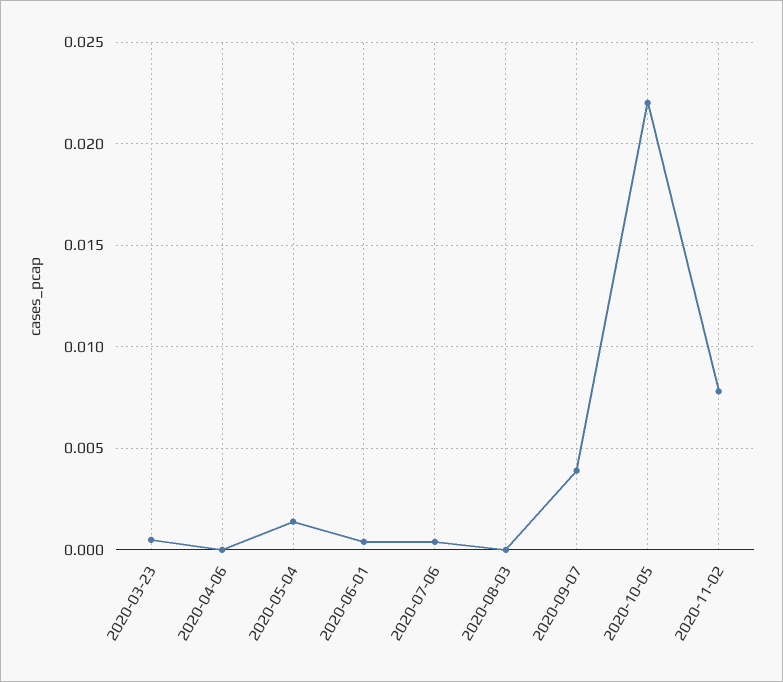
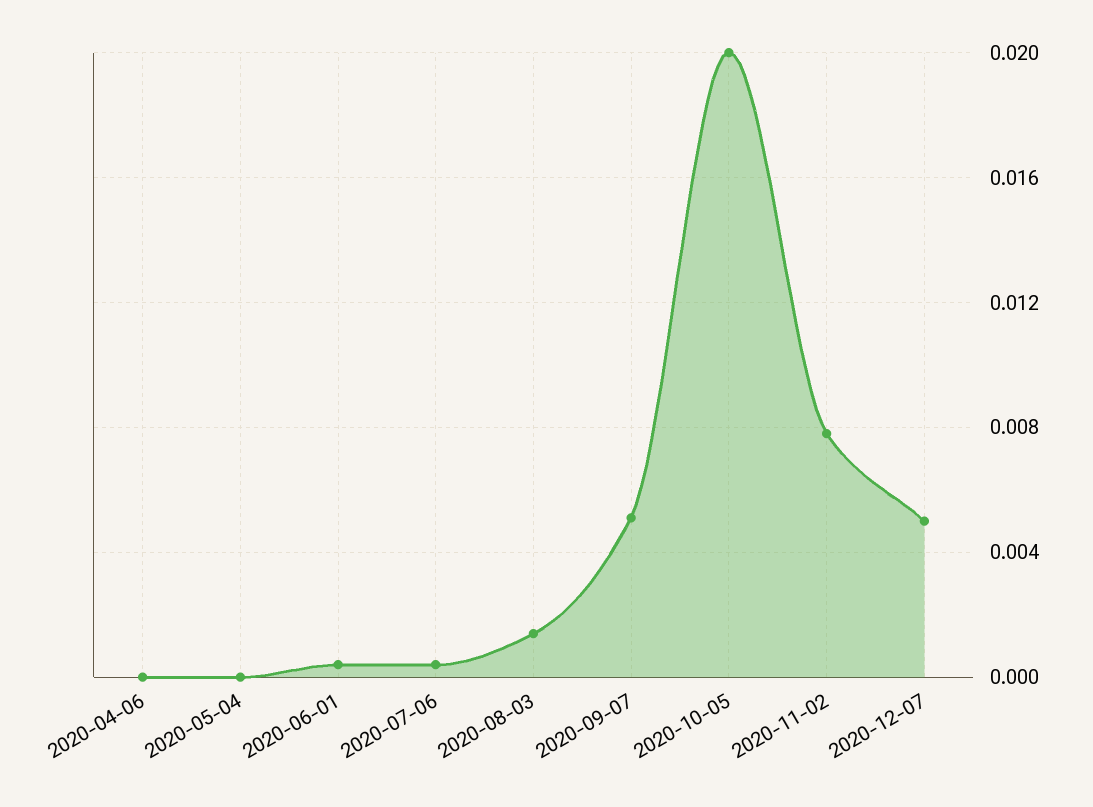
2020-03-23: 0.0005 -> none
2020-05-04: 0.0015 -> 0
2020-08-03: 0 -> 0.0015
2020-09-07: 0.004 -> 0.005
2020-10-05: 0.022 -> 0.02
2020-12-07: none -> 0.005

